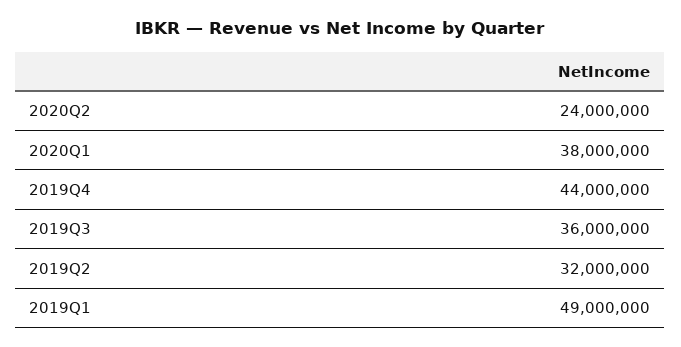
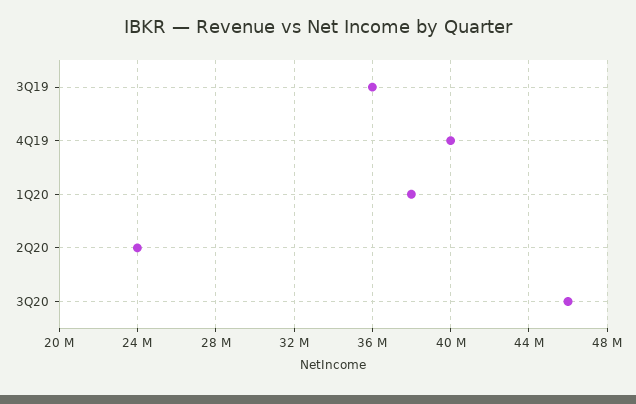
2019Q4: 44000000 -> 40000000
2019Q2: 32000000 -> none
2019Q1: 49000000 -> none
3Q20: none -> 46000000

